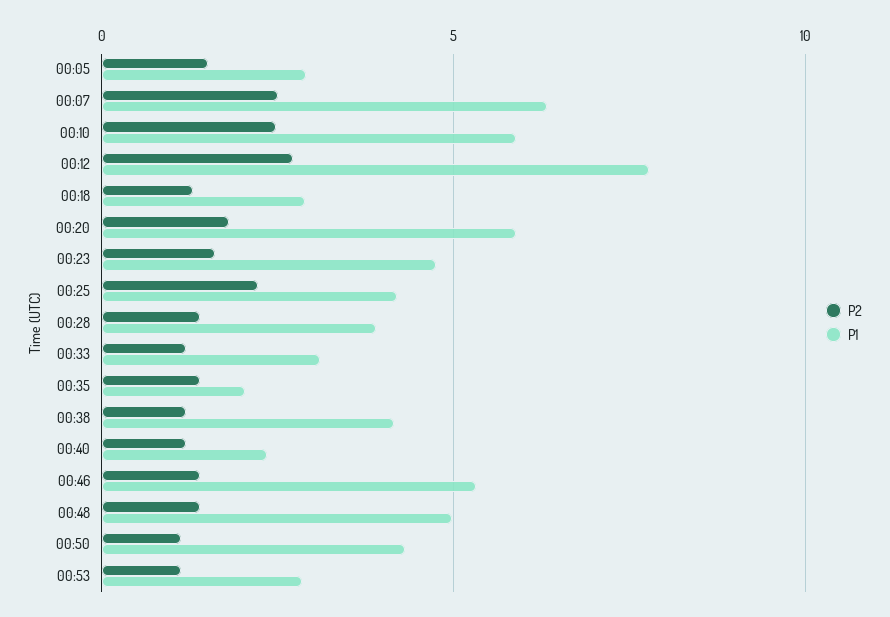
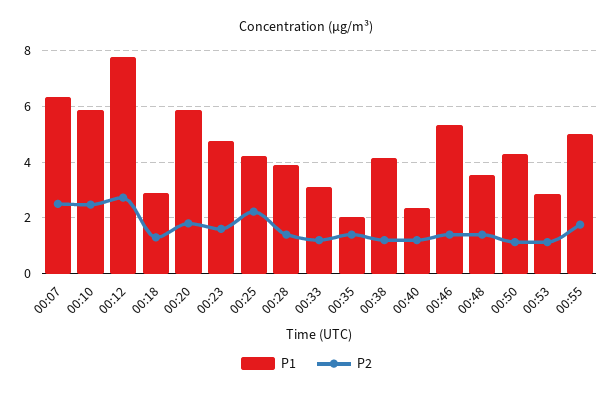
P2, 00:05: 1.5 -> none
P1, 00:05: 3 -> none
P1, 00:48: 5 -> 3.5
P1, 00:55: none -> 5
P2, 00:55: none -> 1.75

